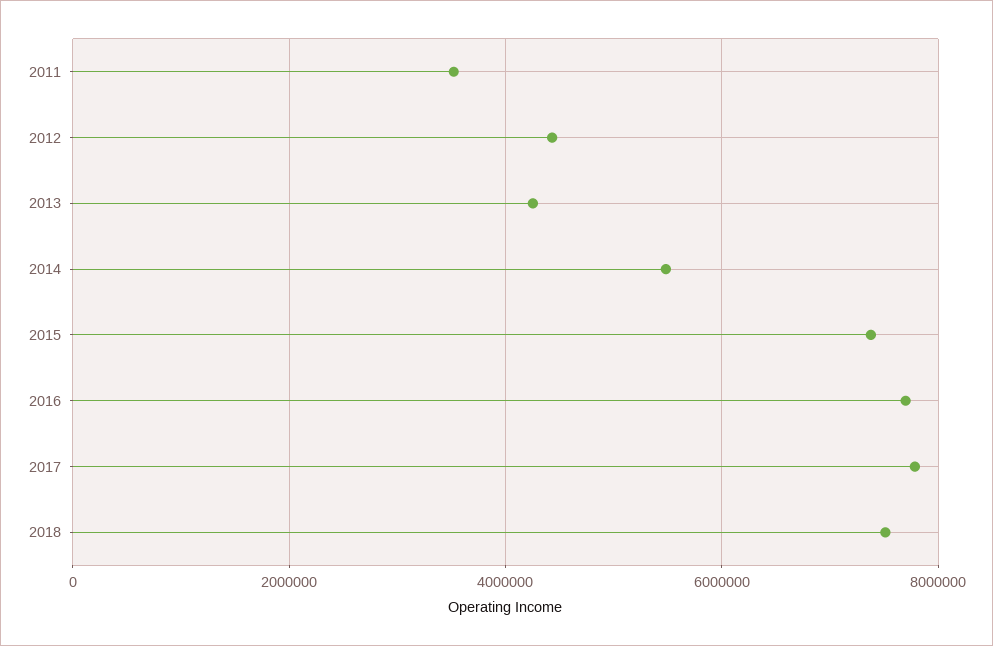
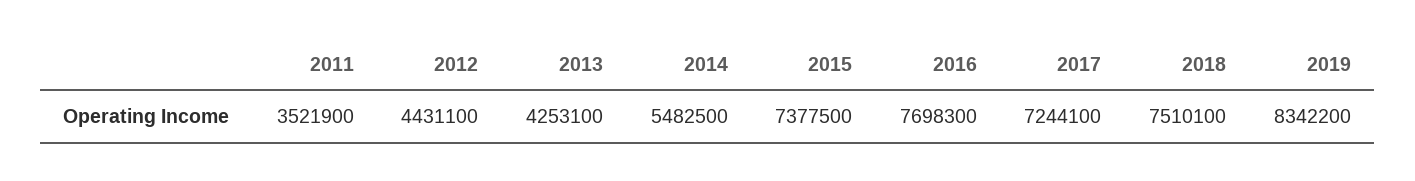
2017: 7800000 -> 7244100
2019: none -> 8342200

